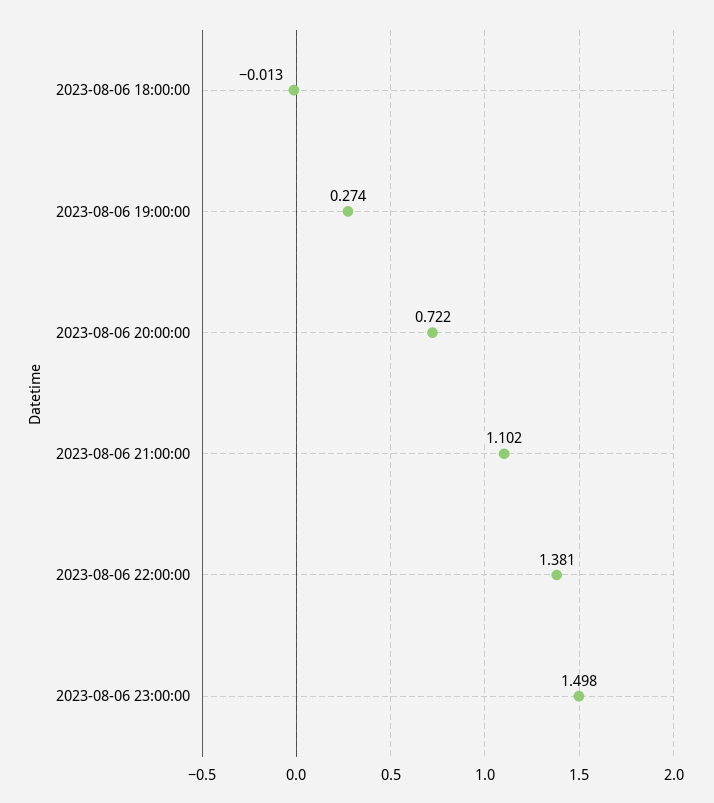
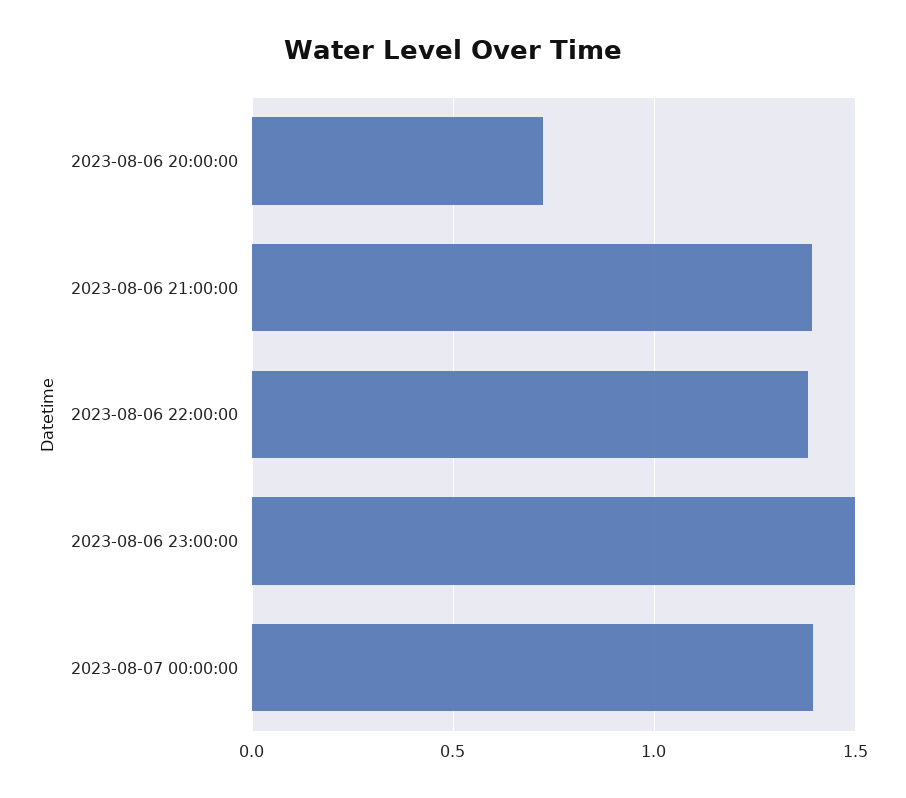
2023-08-06 18:00:00: -0.013 -> none
2023-08-06 19:00:00: 0.274 -> none
2023-08-06 21:00:00: 1.102 -> 1.4
2023-08-07 00:00:00: none -> 1.4

